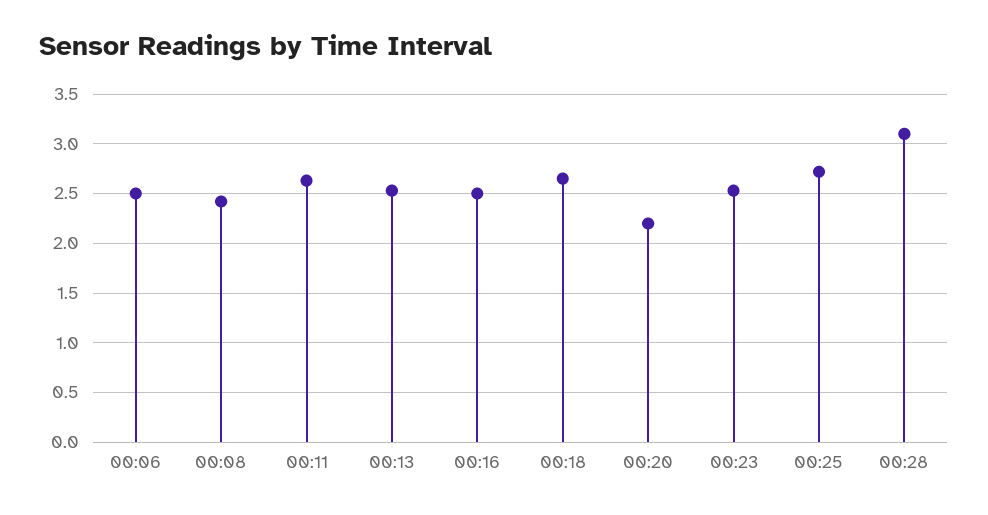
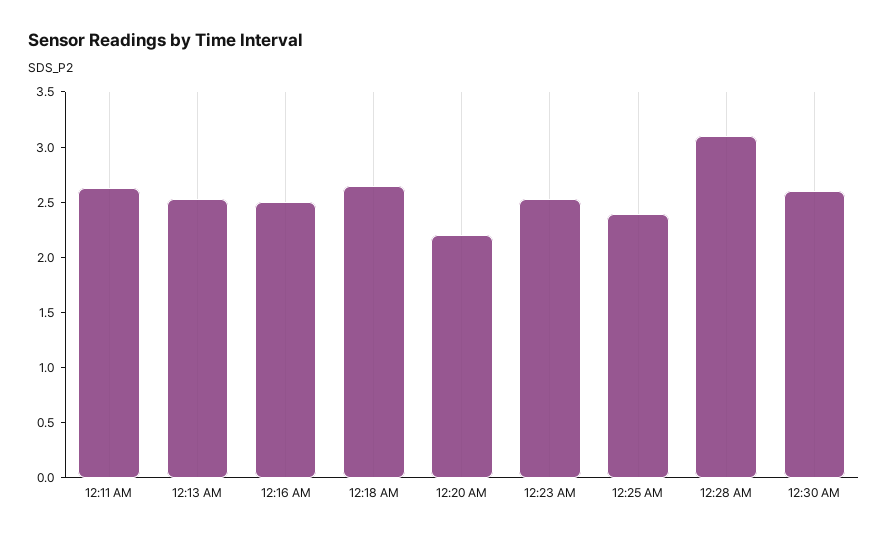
00:06: 2.5 -> none
00:08: 2.4 -> none
00:25: 2.7 -> 2.4
12:30 AM: none -> 2.6

